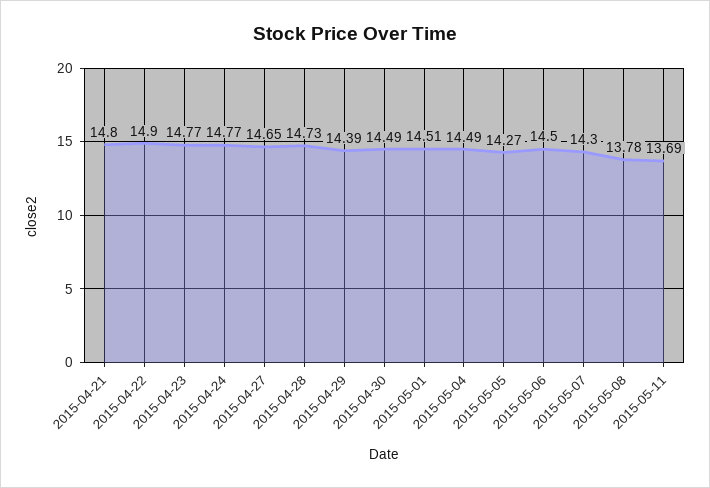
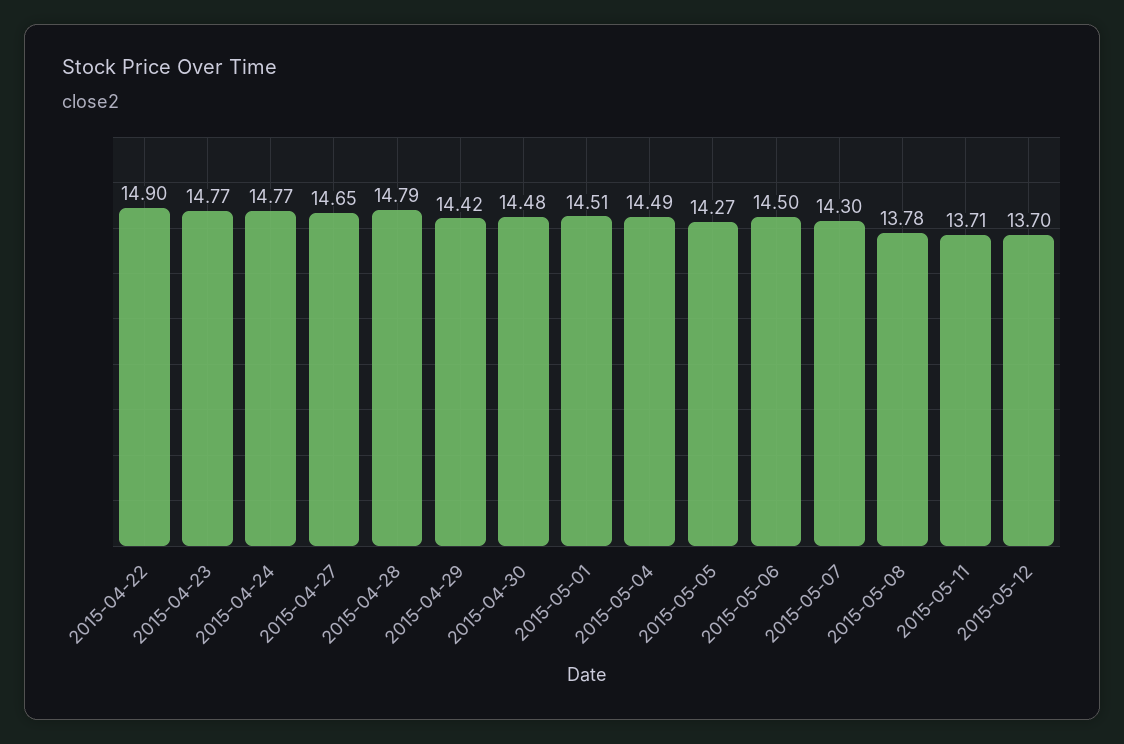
2015-04-21: 14.8 -> none
2015-04-28: 14.73 -> 14.79
2015-04-29: 14.39 -> 14.42
2015-04-30: 14.49 -> 14.48
2015-05-11: 13.69 -> 13.71
2015-05-12: none -> 13.7

